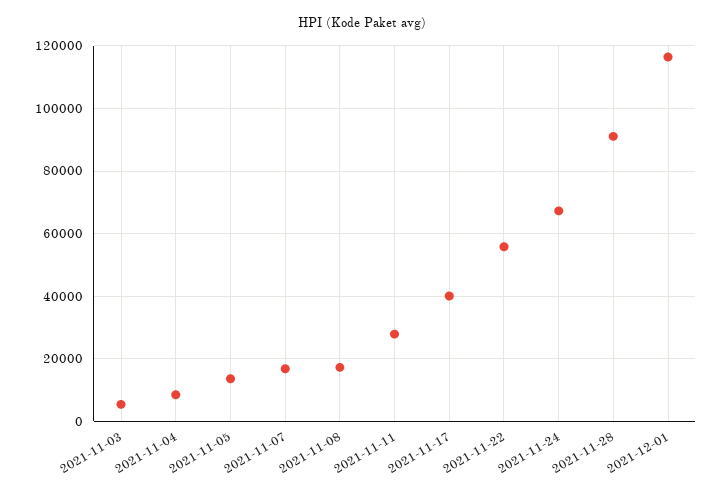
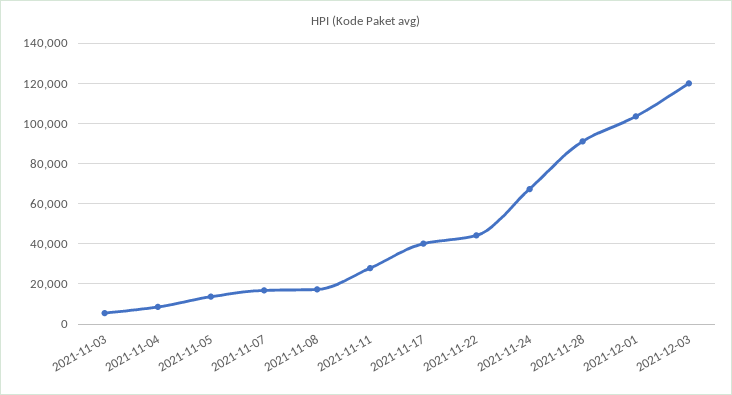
2021-11-22: 56000 -> 45000
2021-12-01: 116000 -> 105000
2021-12-03: none -> 120000

